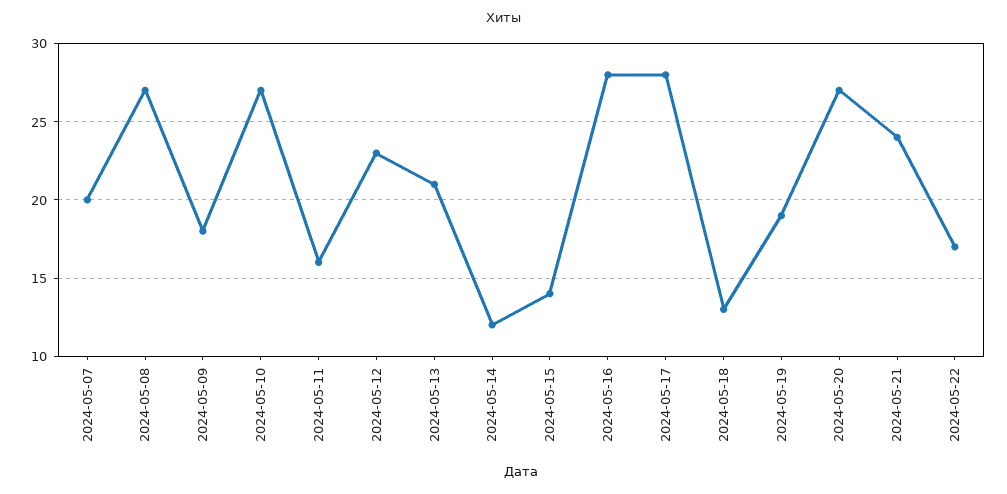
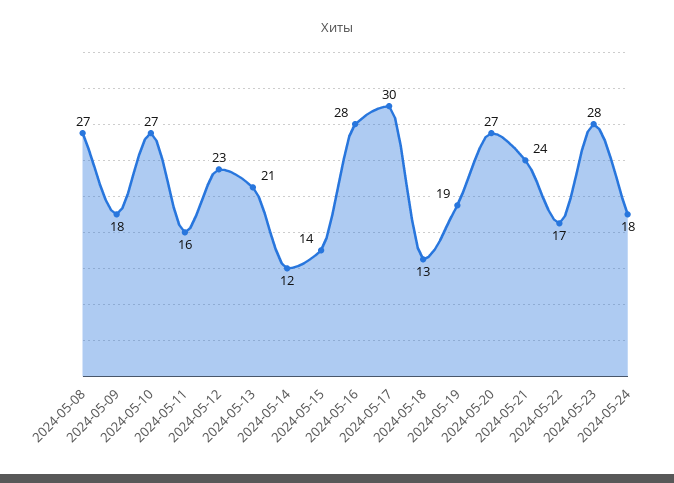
2024-05-07: 20 -> none
2024-05-17: 28 -> 30
2024-05-23: none -> 28
2024-05-24: none -> 18

